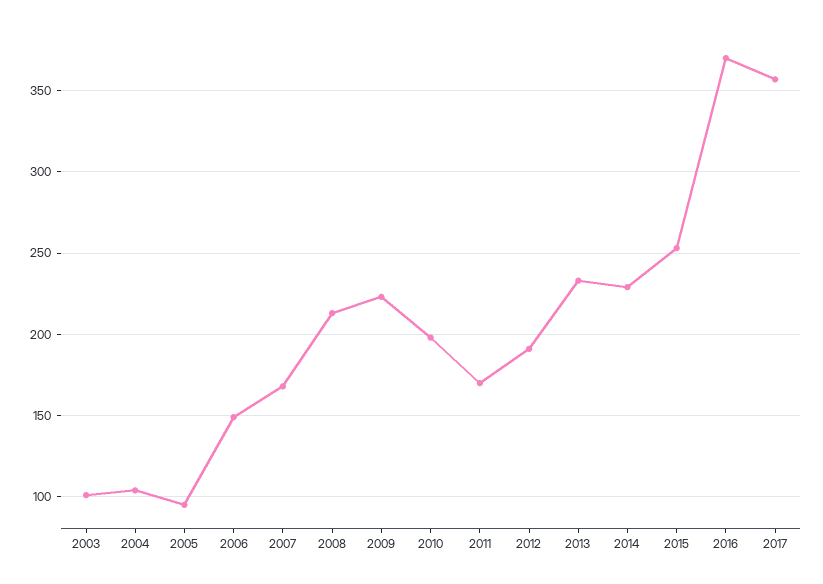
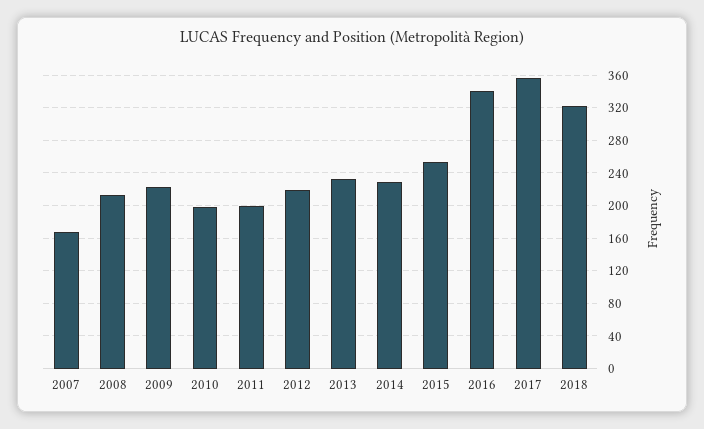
2003: 100 -> none
2004: 105 -> none
2005: 95 -> none
2006: 150 -> none
2011: 170 -> 200
2012: 190 -> 220
2016: 370 -> 340
2018: none -> 320

